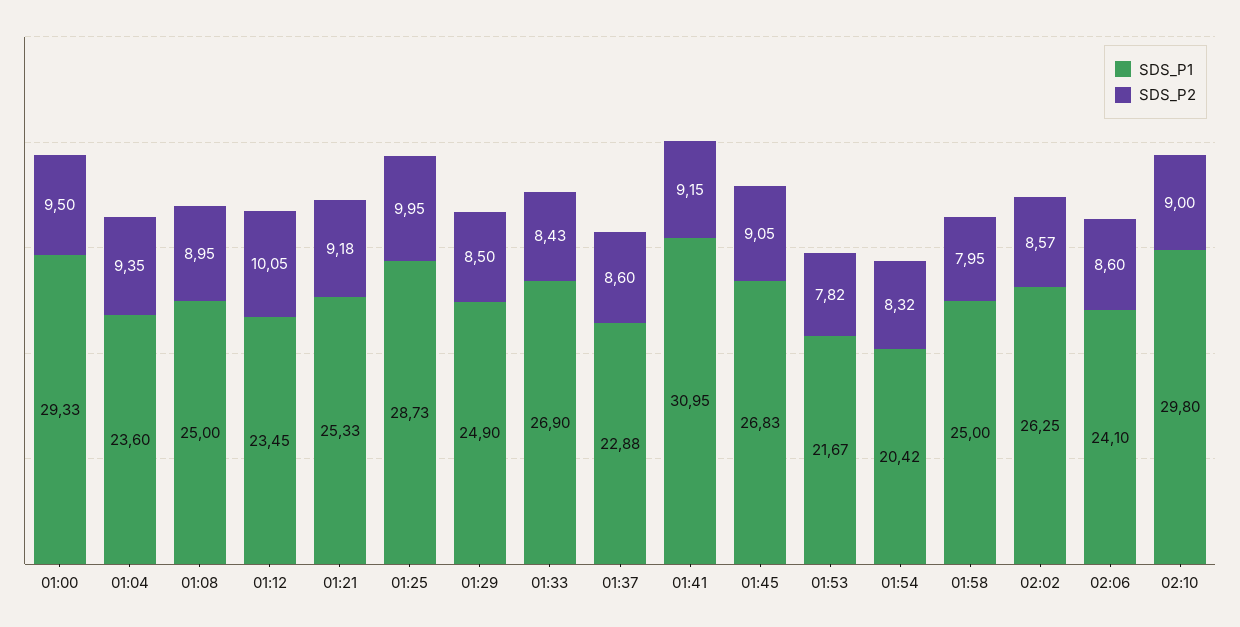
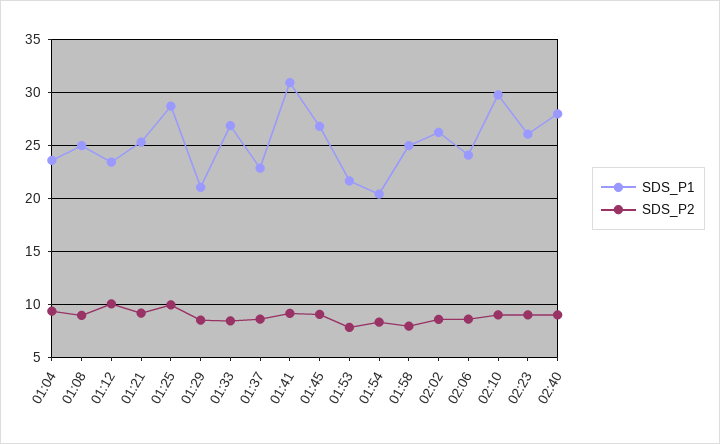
SDS_P1, 01:00: 29.33 -> none
SDS_P2, 01:00: 9.5 -> none
SDS_P1, 01:29: 24.9 -> 21
SDS_P1, 02:23: none -> 26
SDS_P2, 02:23: none -> 9
SDS_P1, 02:40: none -> 28
SDS_P2, 02:40: none -> 9

